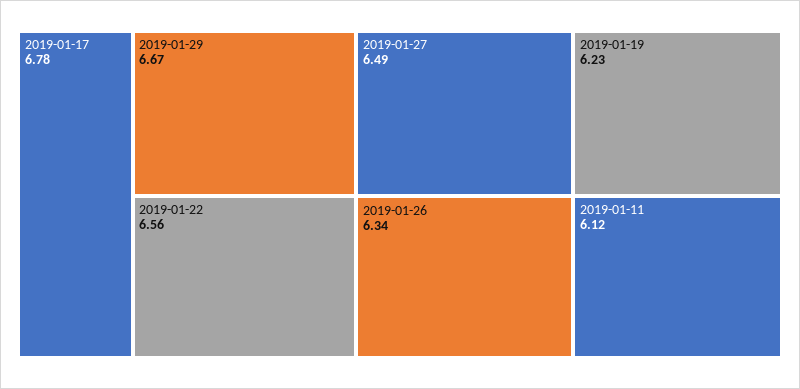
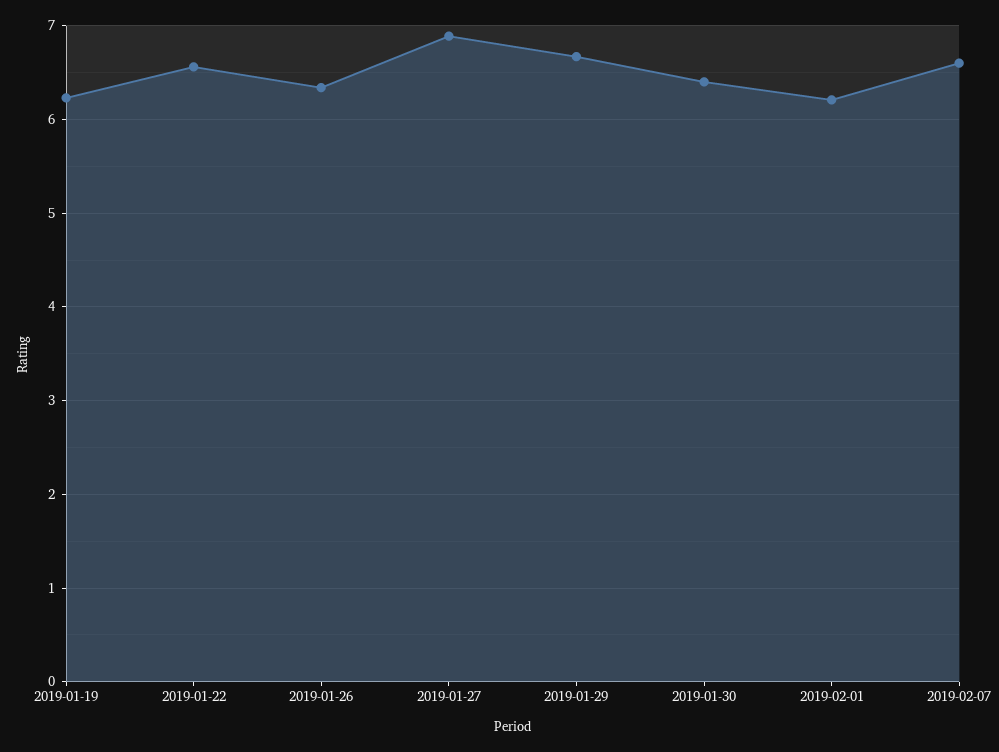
2019-01-17: 6.78 -> none
2019-01-27: 6.49 -> 6.9
2019-01-11: 6.12 -> none
2019-01-30: none -> 6.4
2019-02-01: none -> 6.2
2019-02-07: none -> 6.6

